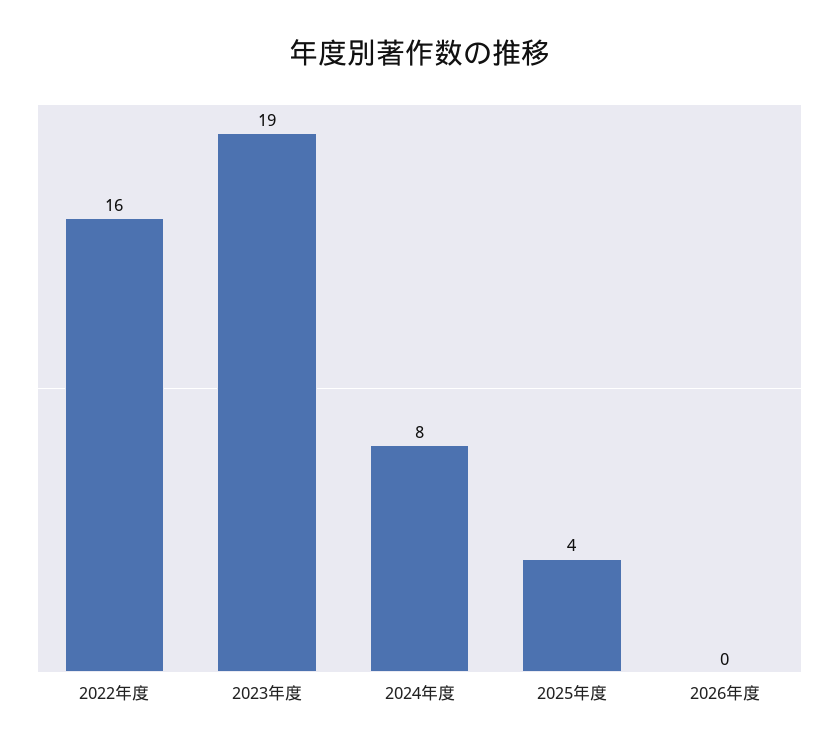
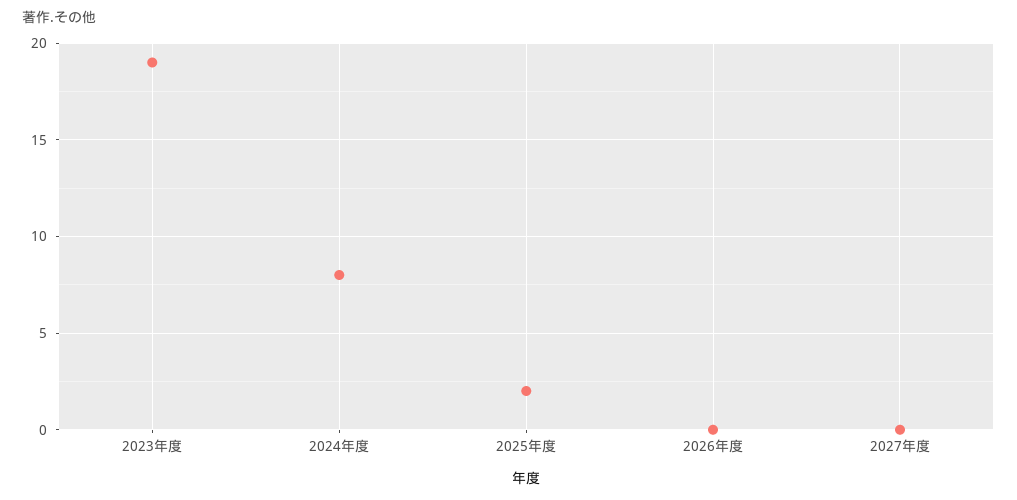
2022年度: 16 -> none
2025年度: 4 -> 2
2027年度: none -> 0

